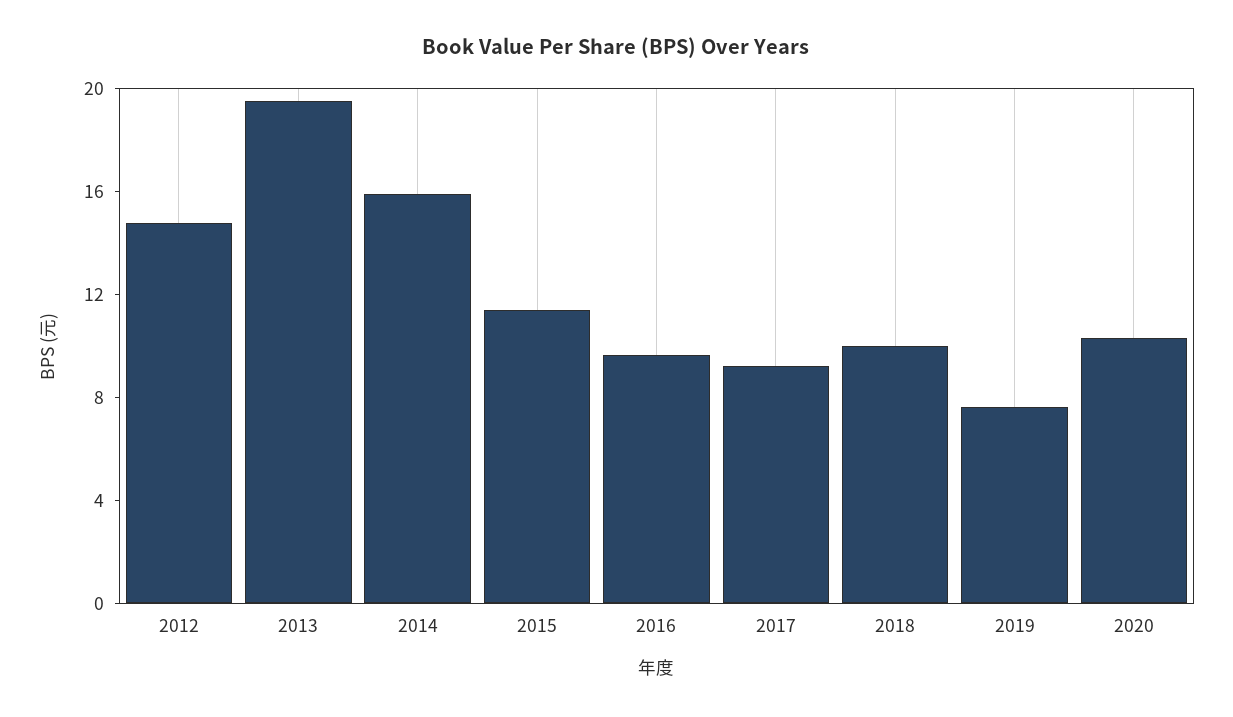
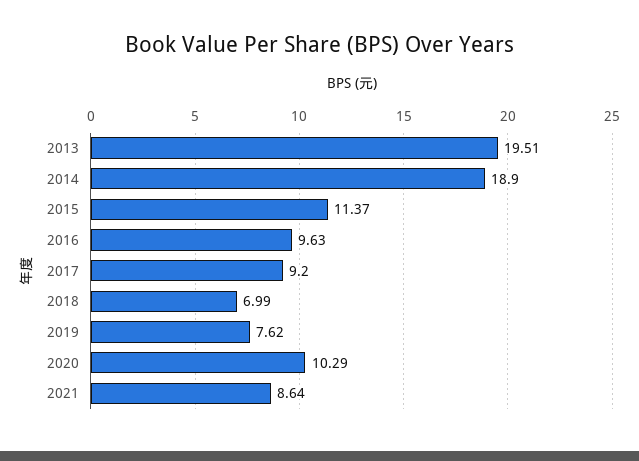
2012: 15 -> none
2014: 16 -> 18.9
2018: 10 -> 6.99
2021: none -> 8.64

